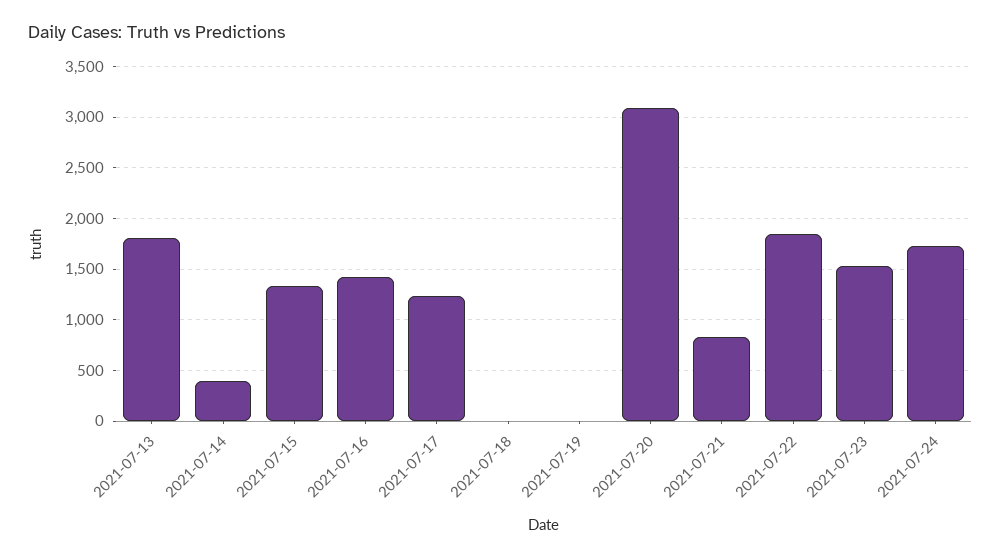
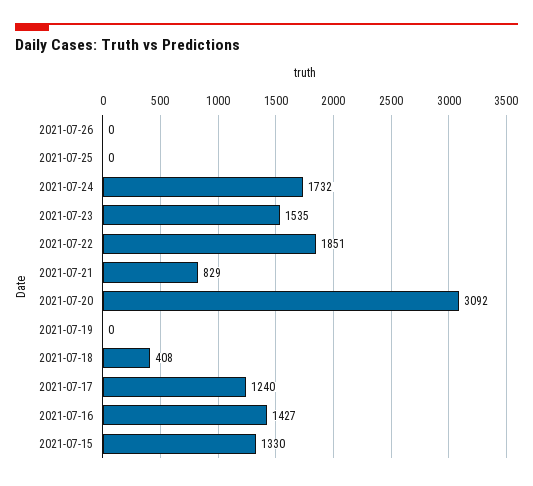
2021-07-13: 1800 -> none
2021-07-14: 400 -> none
2021-07-18: 0 -> 408
2021-07-26: none -> 0
2021-07-25: none -> 0

